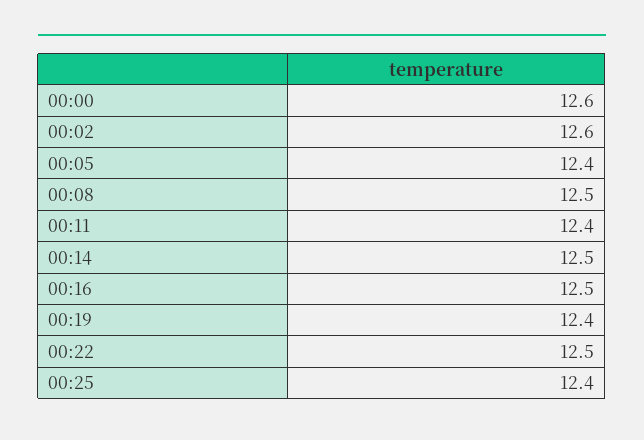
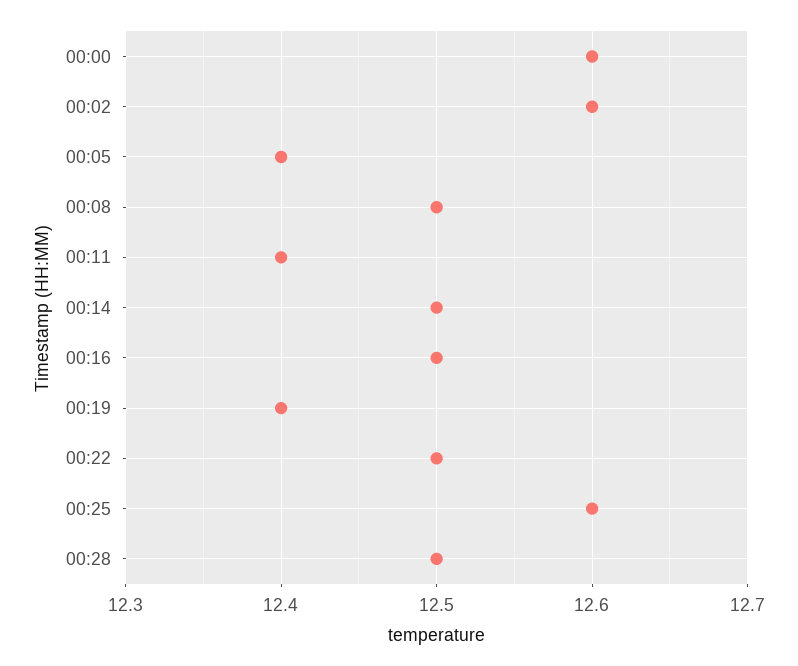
00:25: 12.4 -> 12.6
00:28: none -> 12.5

